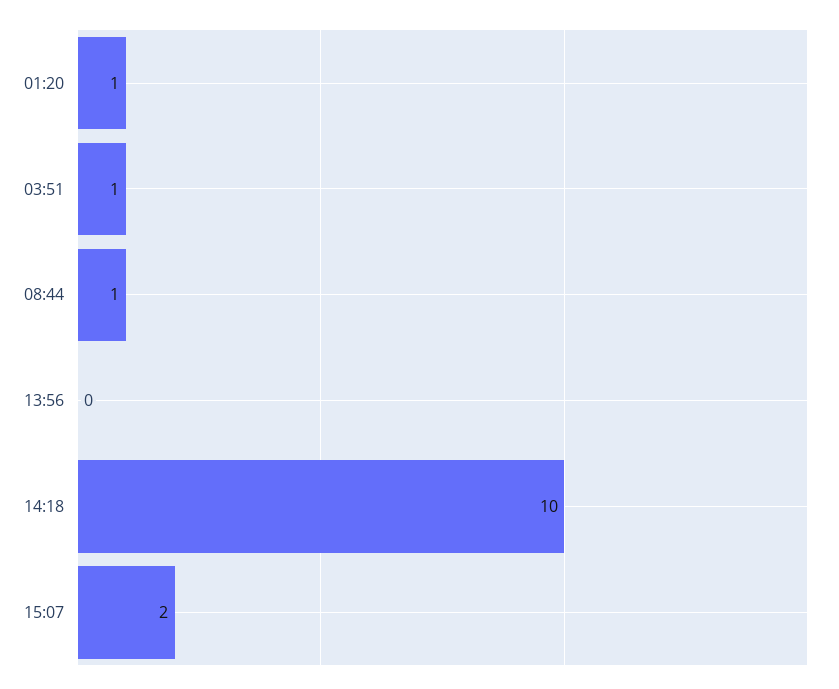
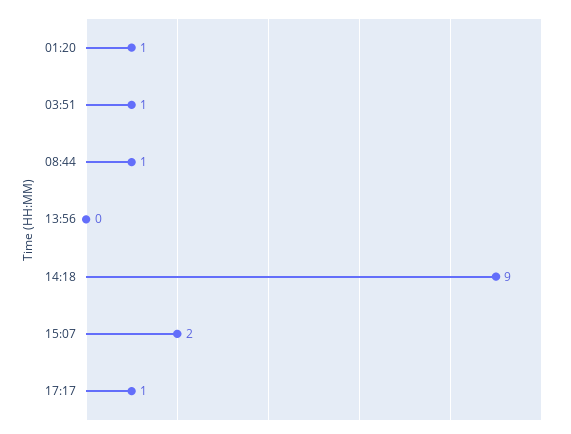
14:18: 10 -> 9
17:17: none -> 1

